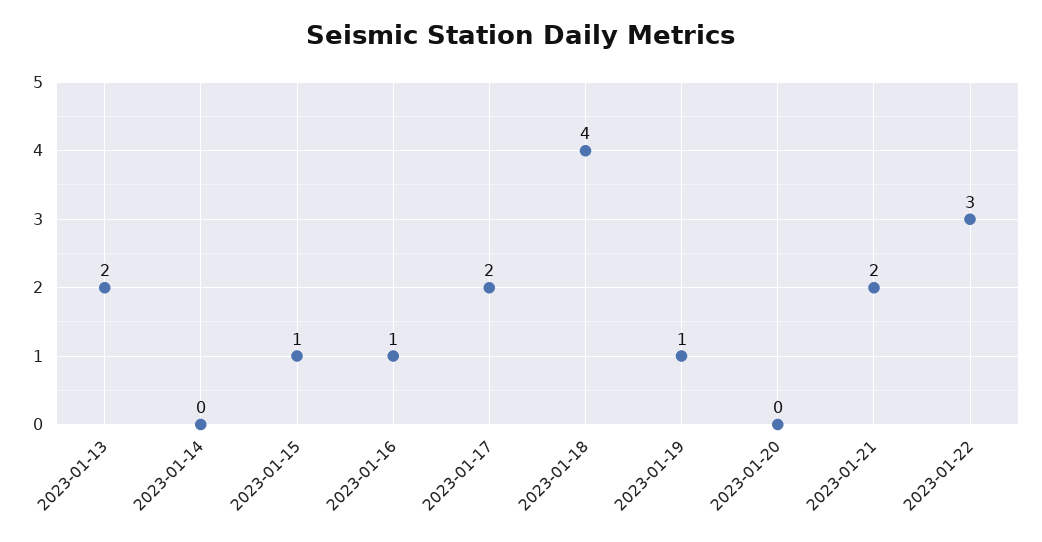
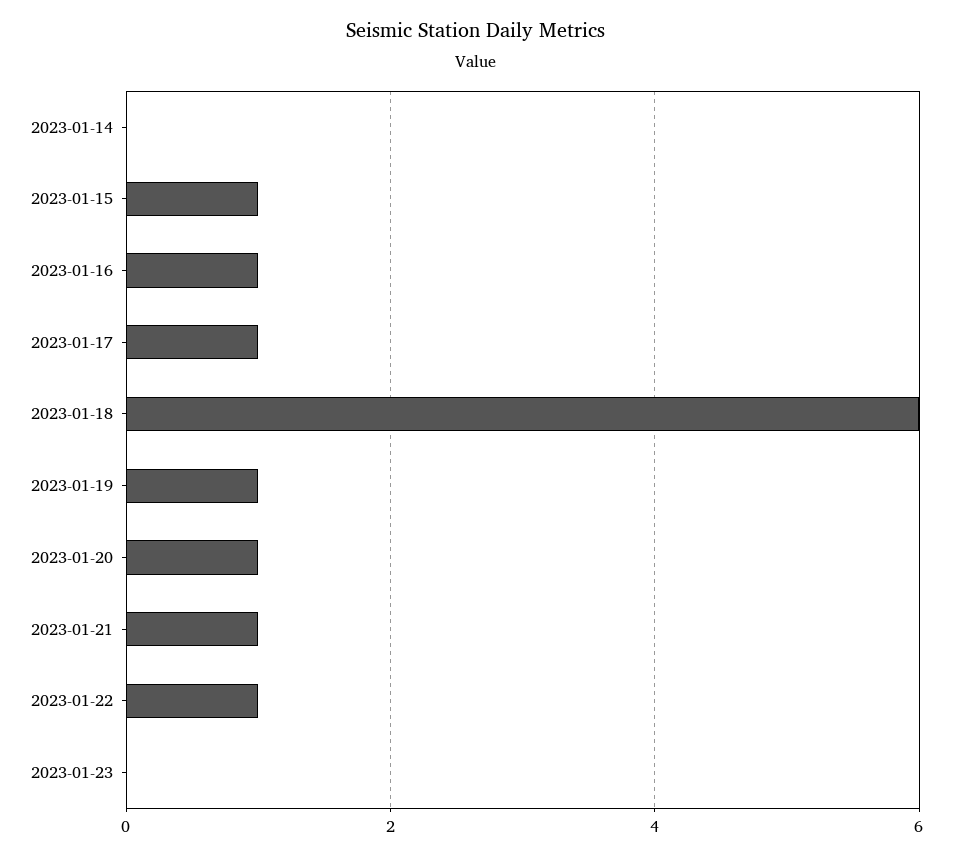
2023-01-13: 2 -> none
2023-01-17: 2 -> 1
2023-01-18: 4 -> 6
2023-01-20: 0 -> 1
2023-01-21: 2 -> 1
2023-01-22: 3 -> 1
2023-01-23: none -> 0

